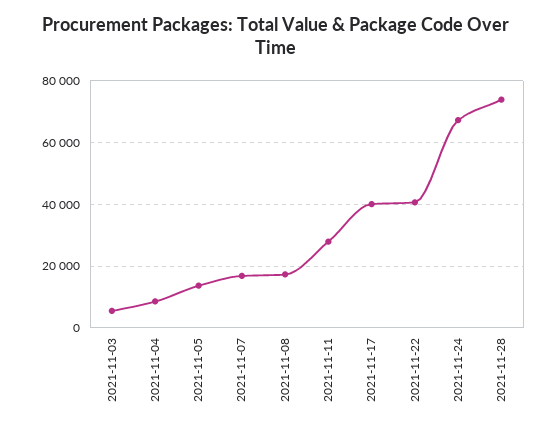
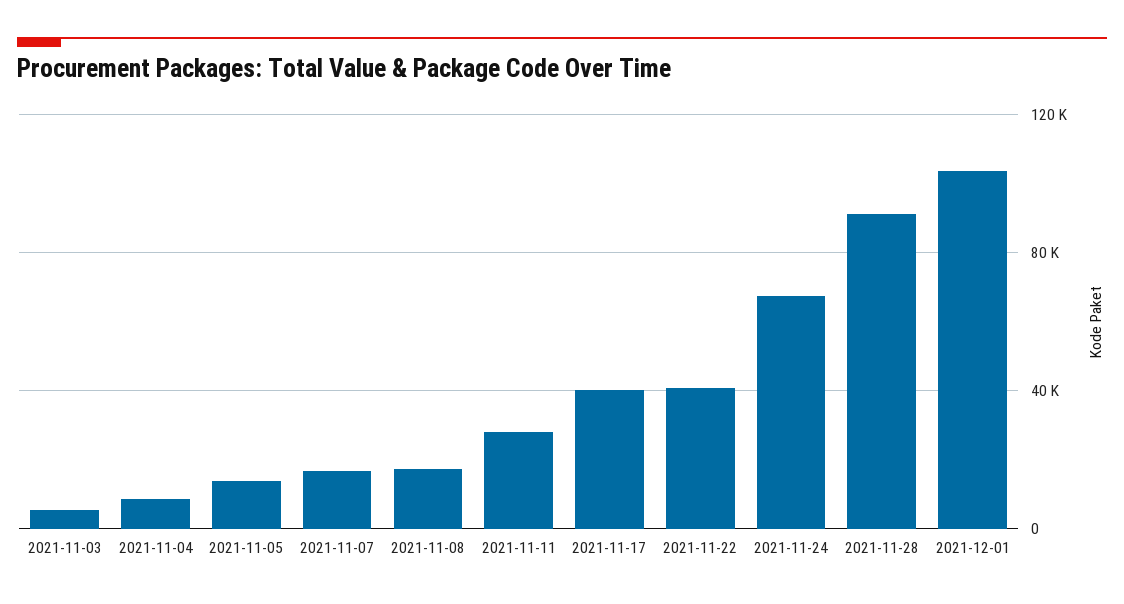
2021-11-28: 74000 -> 90000
2021-12-01: none -> 105000

